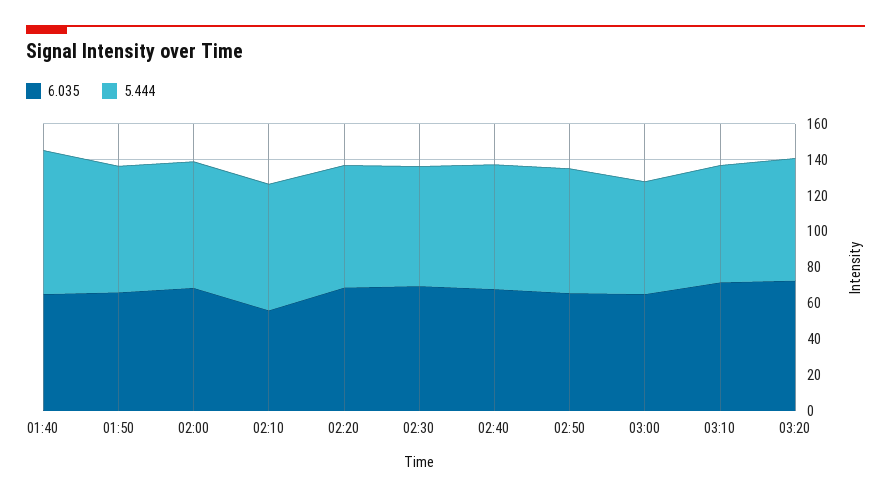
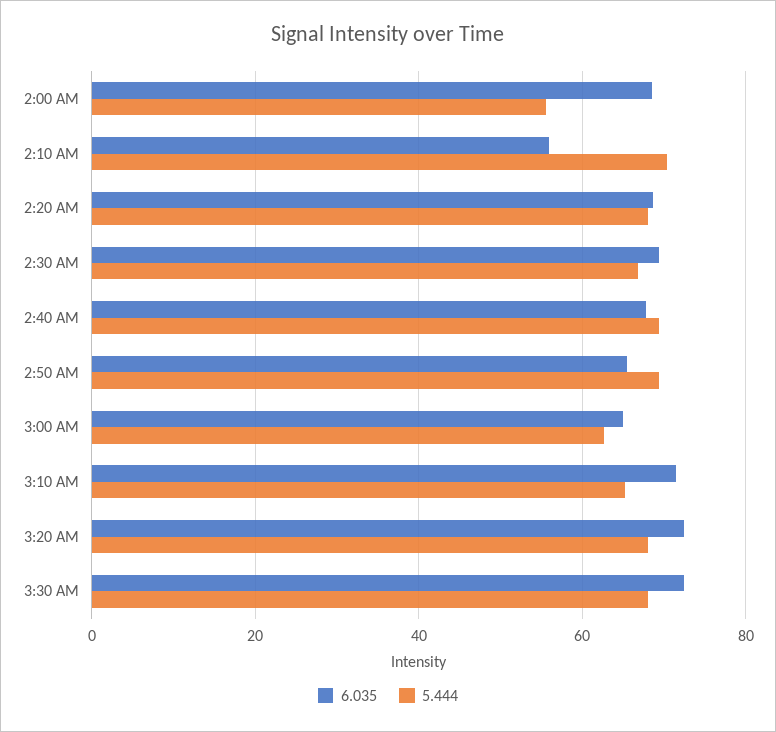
6.035, 01:40: 65 -> none
5.444, 01:40: 80 -> none
6.035, 01:50: 65 -> none
5.444, 01:50: 70 -> none
5.444, 02:00: 70 -> 56
6.035, 3:30 AM: none -> 72
5.444, 3:30 AM: none -> 68

